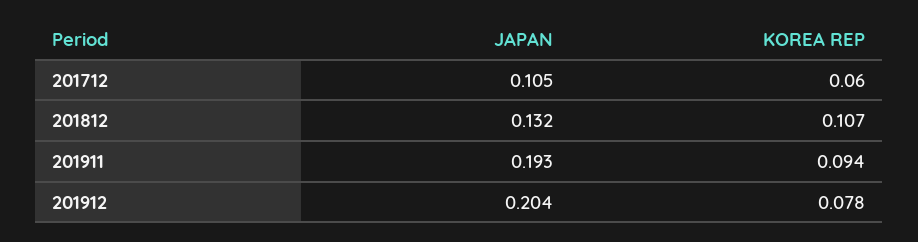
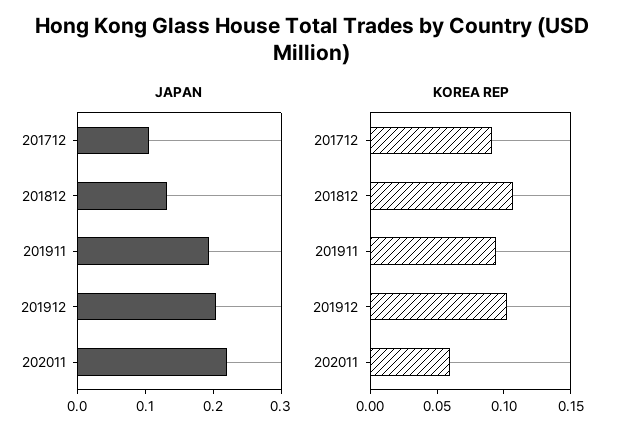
KOREA REP, 201712: 0.06 -> 0.09
KOREA REP, 201912: 0.078 -> 0.1
JAPAN, 202011: none -> 0.22
KOREA REP, 202011: none -> 0.06

